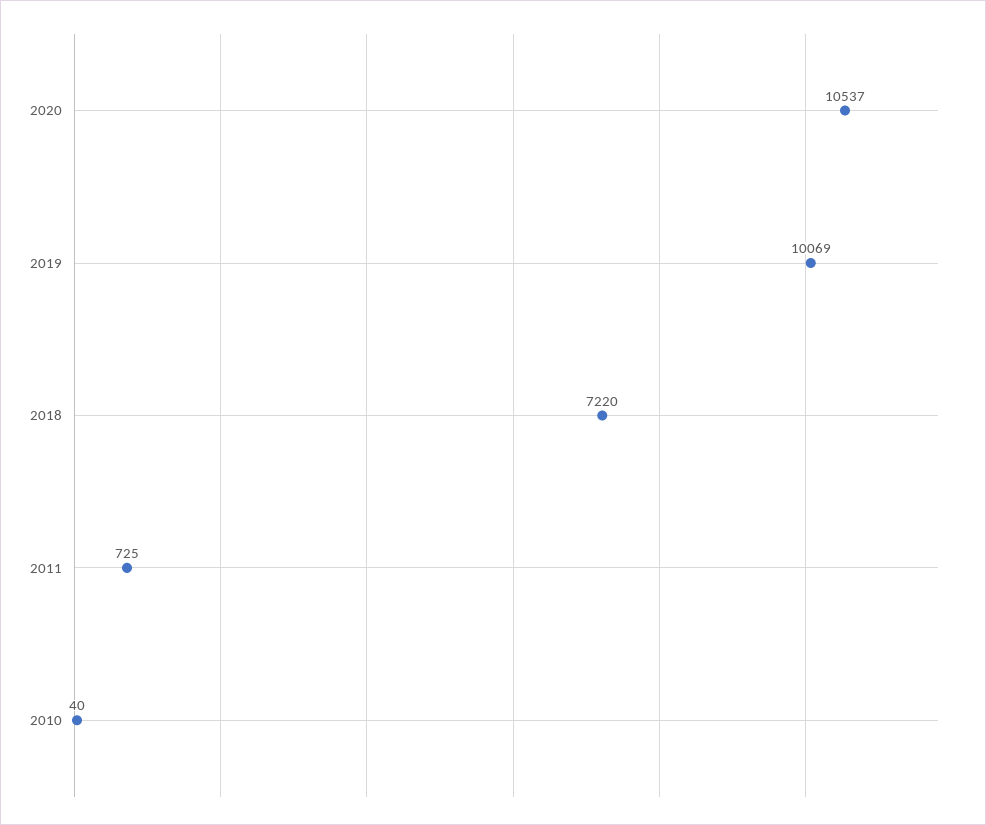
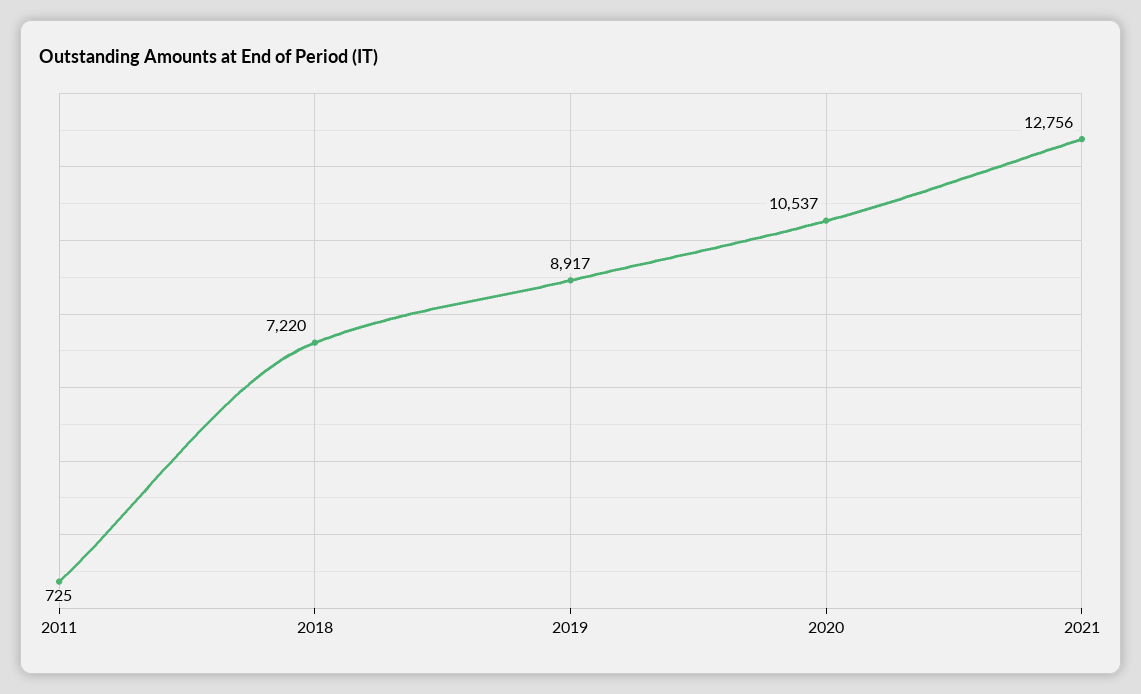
2019: 10069 -> 8917
2010: 40 -> none
2021: none -> 12756

